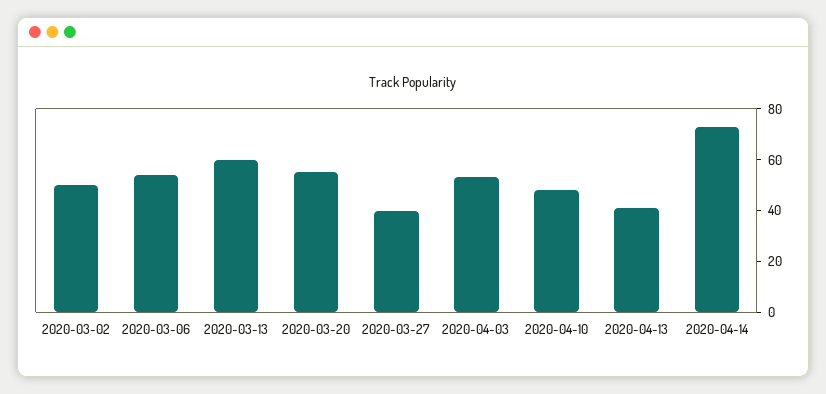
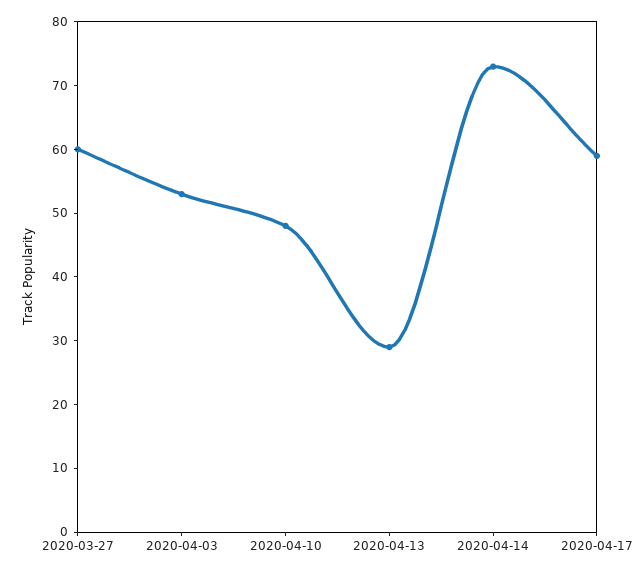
2020-03-02: 50 -> none
2020-03-06: 55 -> none
2020-03-13: 60 -> none
2020-03-20: 55 -> none
2020-03-27: 40 -> 60
2020-04-13: 40 -> 30
2020-04-17: none -> 60

